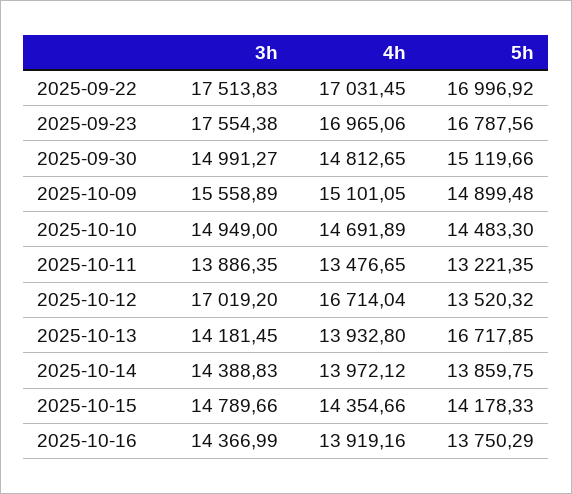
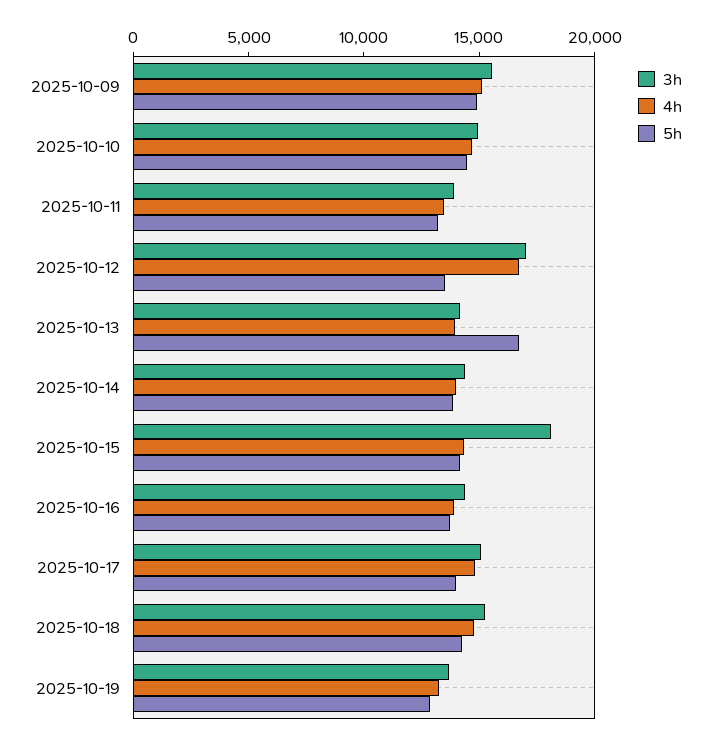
3h, 2025-09-22: 17513.83 -> none
4h, 2025-09-22: 17031.45 -> none
5h, 2025-09-22: 16996.92 -> none
3h, 2025-09-23: 17554.38 -> none
4h, 2025-09-23: 16965.06 -> none
5h, 2025-09-23: 16787.56 -> none
3h, 2025-09-30: 14991.27 -> none
4h, 2025-09-30: 14812.65 -> none
5h, 2025-09-30: 15119.66 -> none
3h, 2025-10-15: 14789.66 -> 18000
3h, 2025-10-17: none -> 15000
4h, 2025-10-17: none -> 15000
5h, 2025-10-17: none -> 14000
3h, 2025-10-18: none -> 15000
4h, 2025-10-18: none -> 15000
5h, 2025-10-18: none -> 14000
3h, 2025-10-19: none -> 14000
4h, 2025-10-19: none -> 13000
5h, 2025-10-19: none -> 13000

